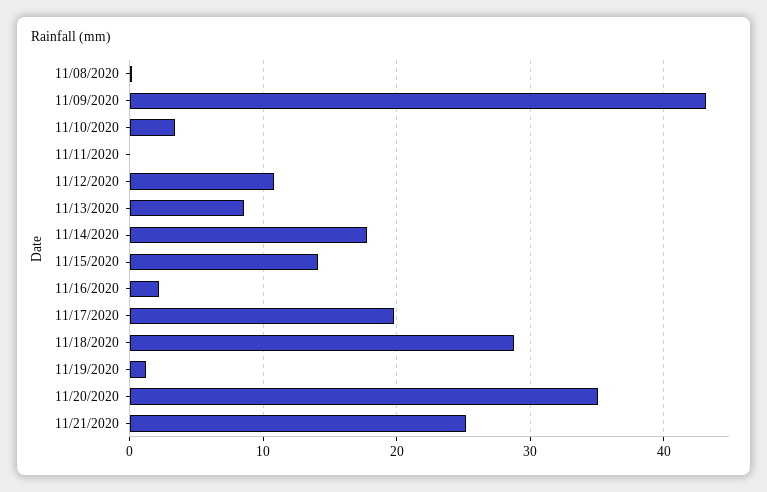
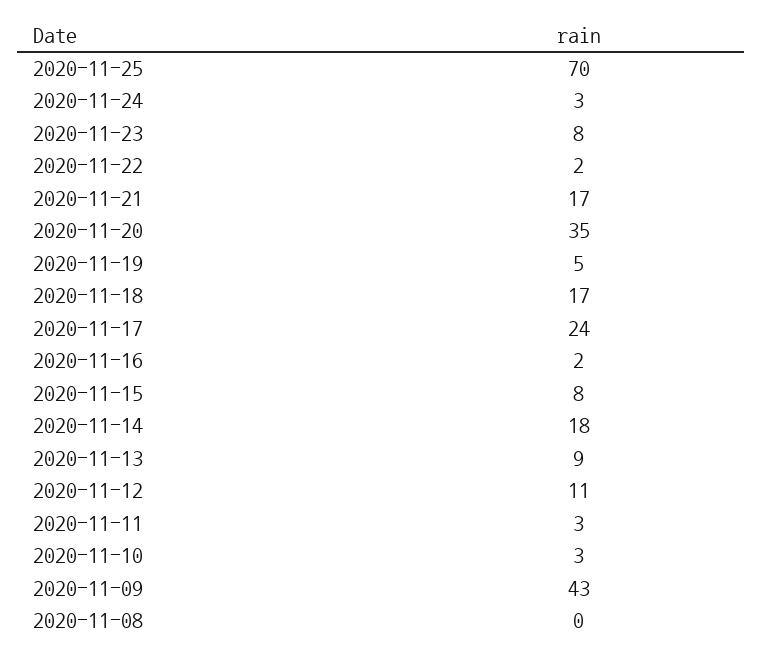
11/11/2020: 0 -> 3
11/15/2020: 14 -> 8
11/17/2020: 20 -> 24
11/18/2020: 29 -> 17
11/19/2020: 1 -> 5
11/21/2020: 25 -> 17
2020-11-25: none -> 70
2020-11-24: none -> 3
2020-11-23: none -> 8
2020-11-22: none -> 2

